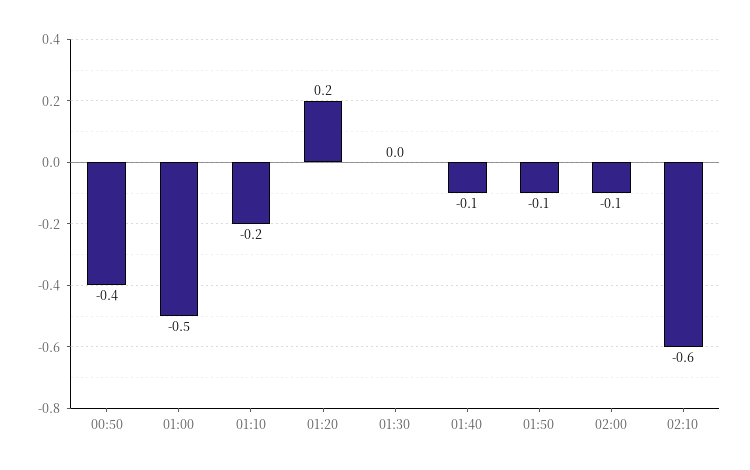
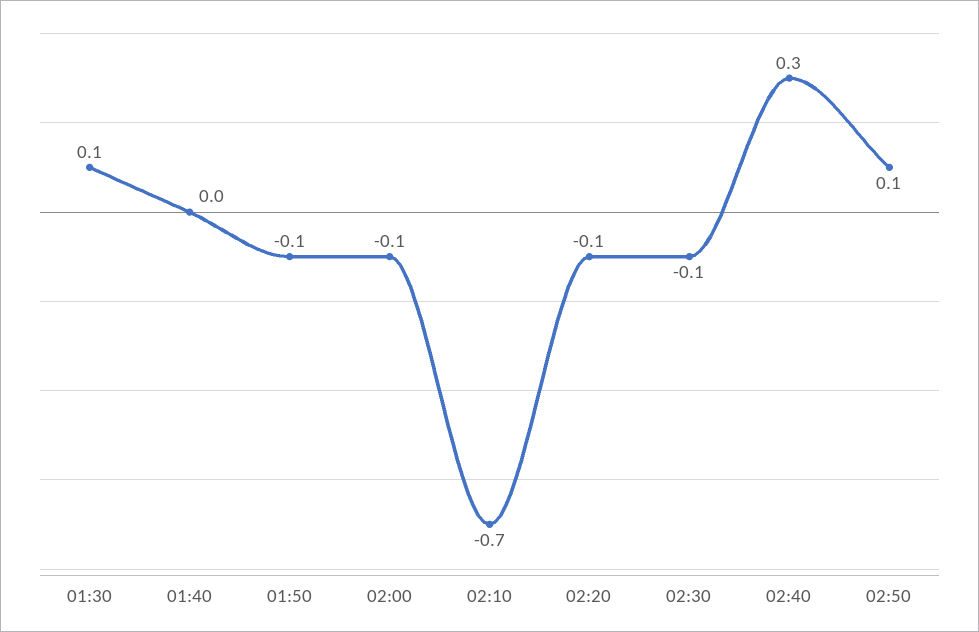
00:50: -0.4 -> none
01:00: -0.5 -> none
01:10: -0.2 -> none
01:20: 0.2 -> none
01:30: 0 -> 0.1
01:40: -0.1 -> 0
02:10: -0.6 -> -0.7
02:20: none -> -0.1
02:30: none -> -0.1
02:40: none -> 0.3
02:50: none -> 0.1

